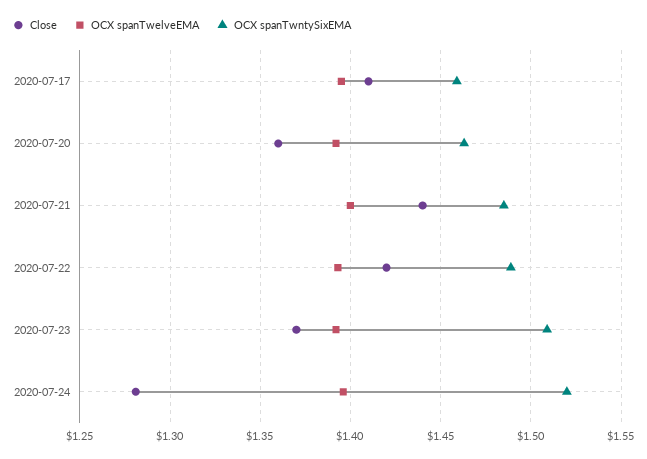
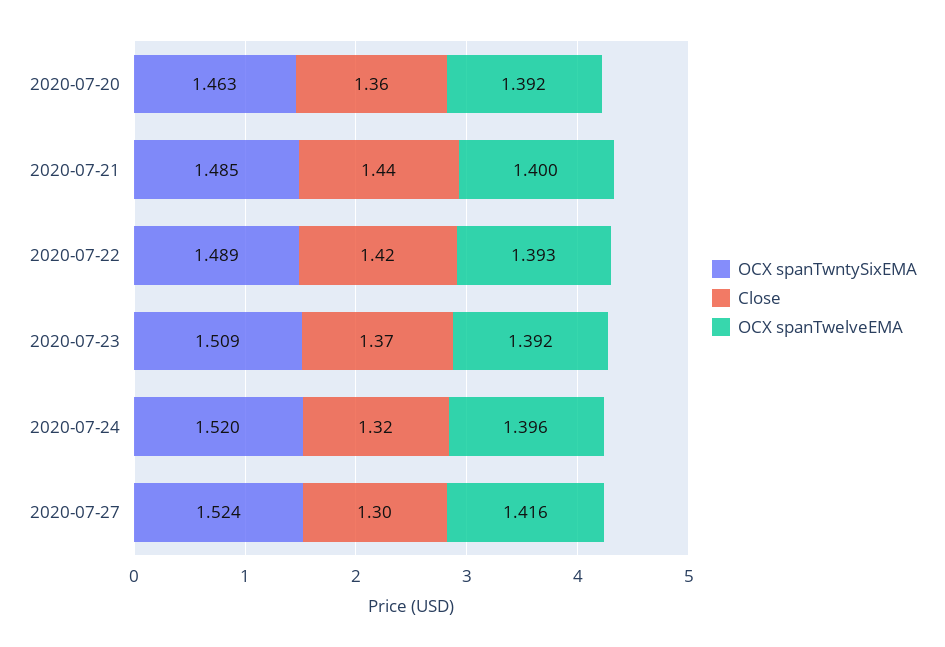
Close, 2020-07-17: 1.41 -> none
OCX spanTwelveEMA, 2020-07-17: 1.395 -> none
OCX spanTwntySixEMA, 2020-07-17: 1.46 -> none
Close, 2020-07-24: 1.28 -> 1.32
OCX spanTwntySixEMA, 2020-07-27: none -> 1.524
Close, 2020-07-27: none -> 1.3
OCX spanTwelveEMA, 2020-07-27: none -> 1.416

